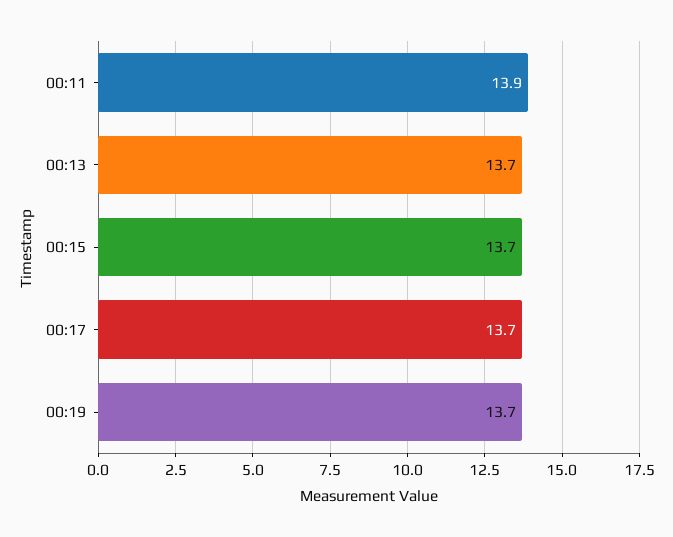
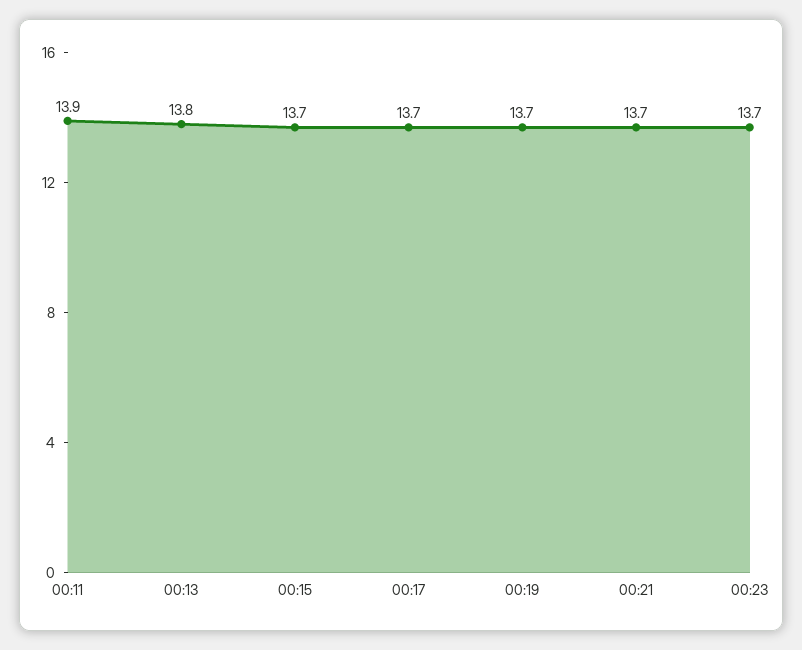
00:13: 13.7 -> 13.8
00:21: none -> 13.7
00:23: none -> 13.7

